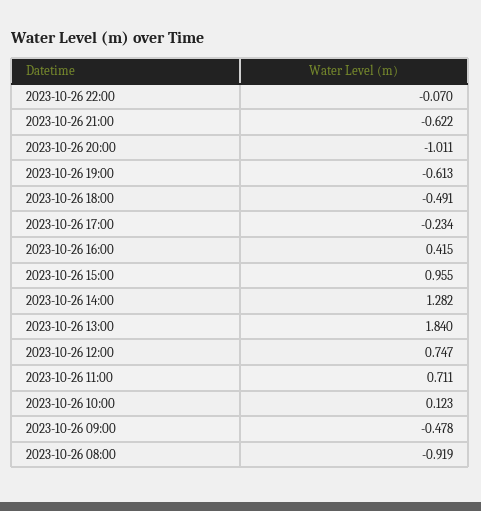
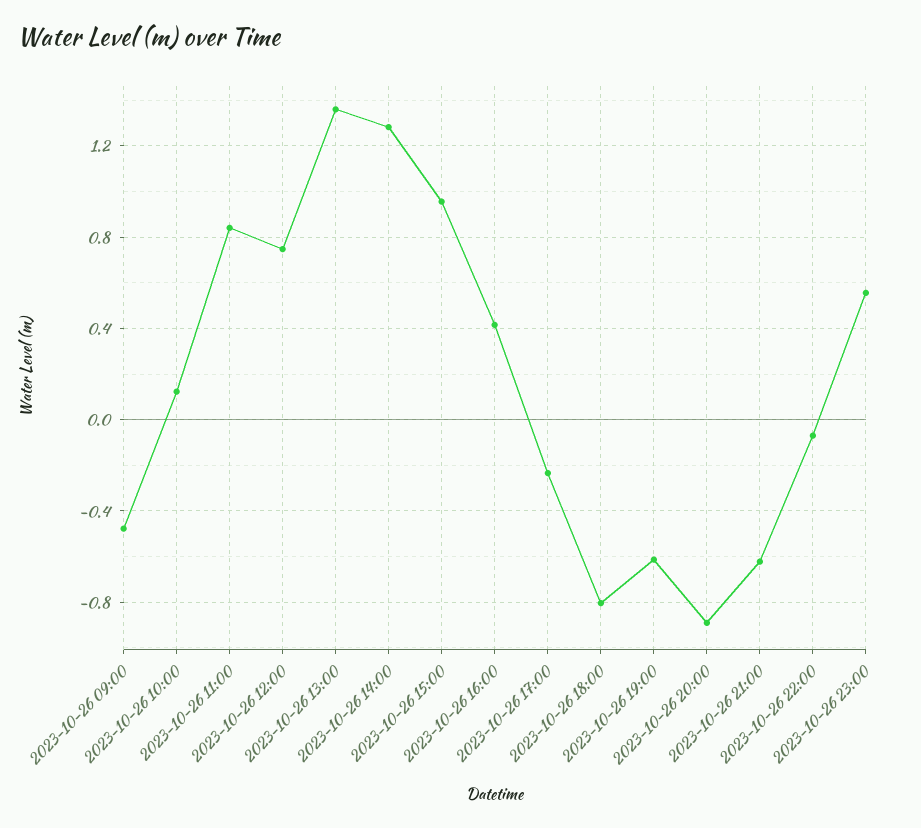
2023-10-26 20:00: -1.011 -> -0.9
2023-10-26 18:00: -0.491 -> -0.8
2023-10-26 13:00: 1.84 -> 1.35
2023-10-26 11:00: 0.711 -> 0.85
2023-10-26 08:00: -0.919 -> none
2023-10-26 23:00: none -> 0.55

